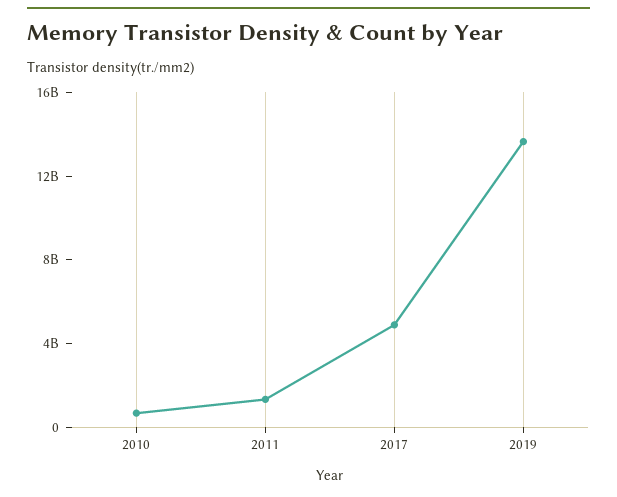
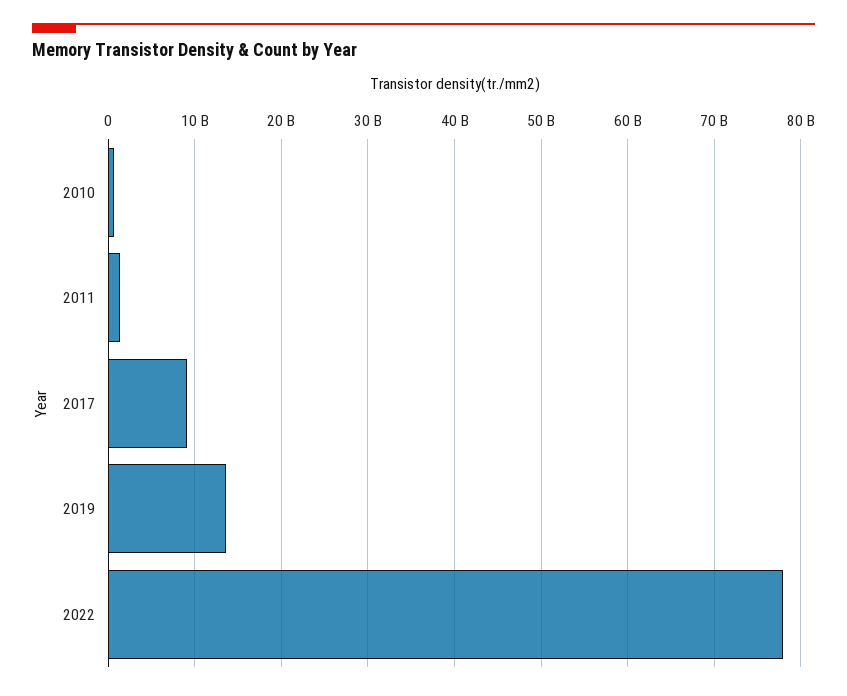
2017: 5000000000 -> 9000000000
2022: none -> 78000000000

